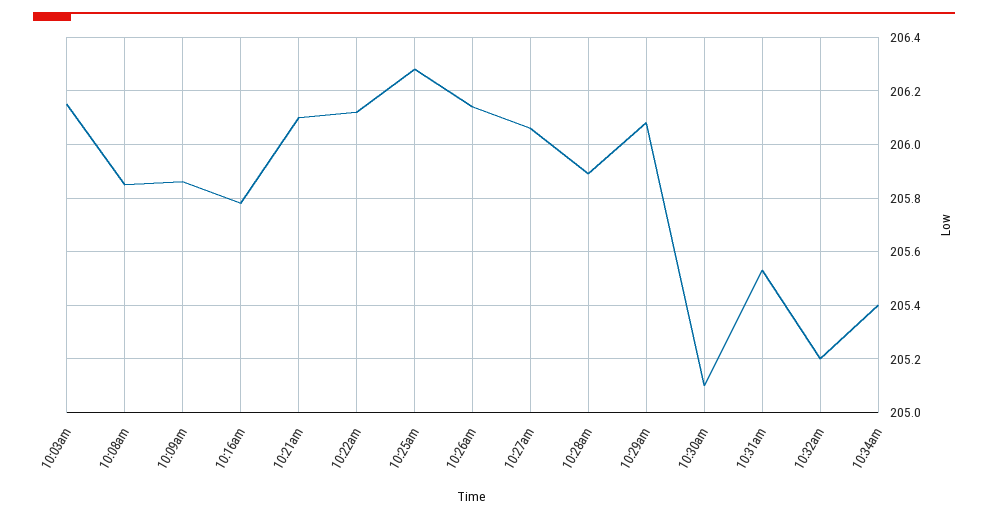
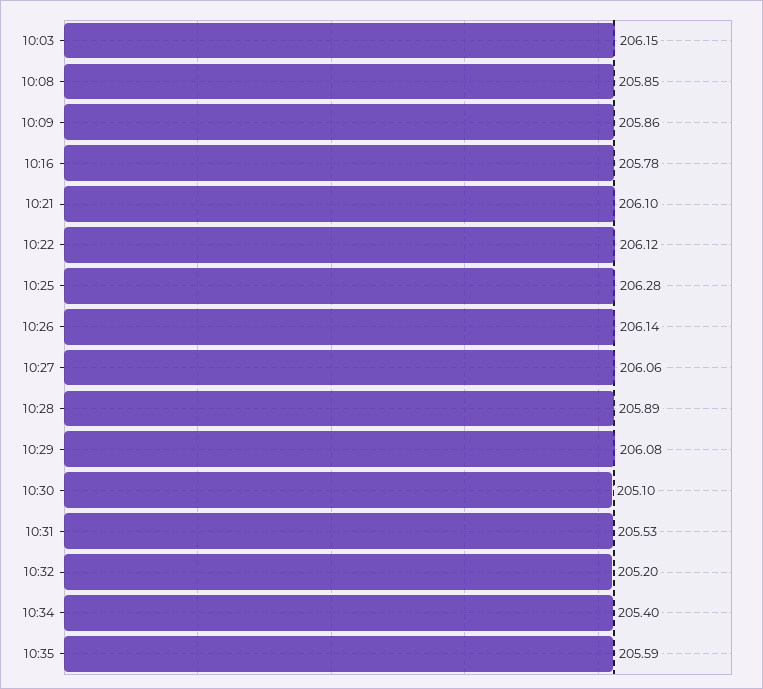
10:35: none -> 205.59

